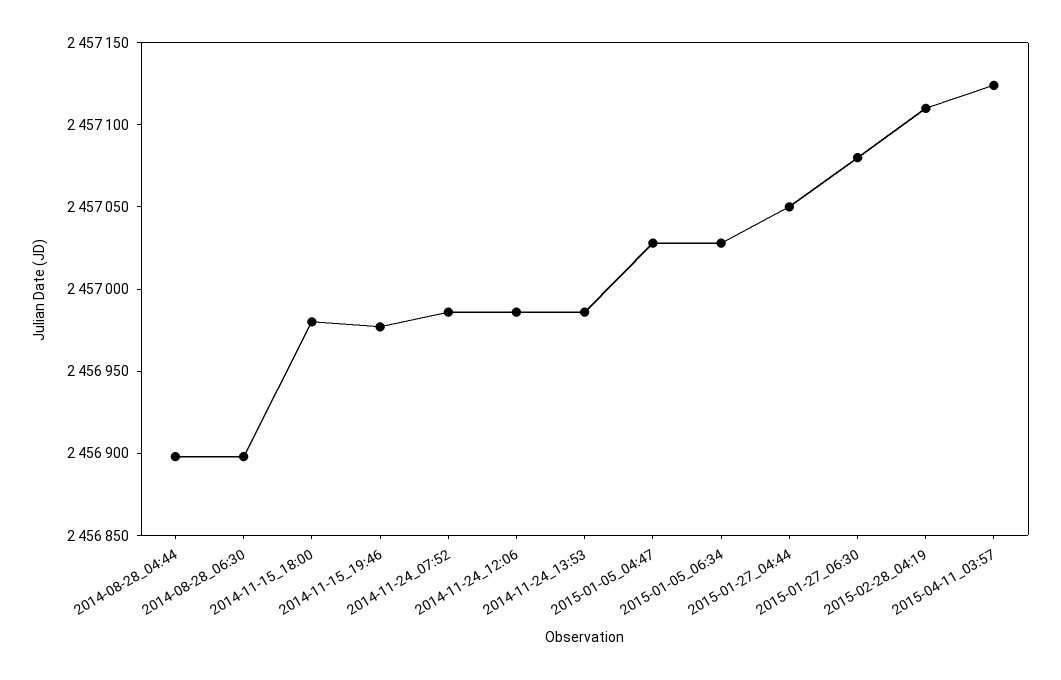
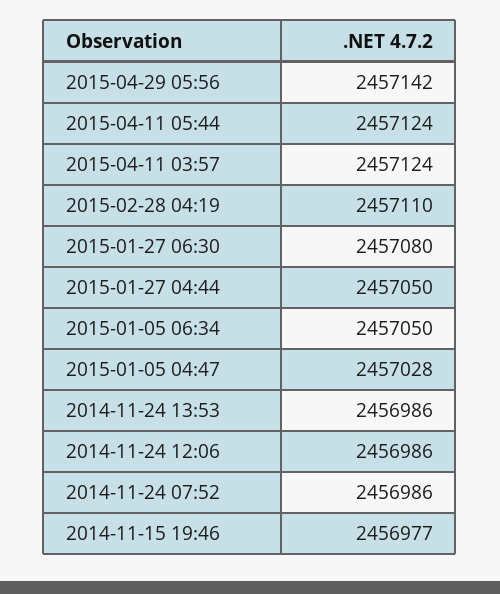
2014-08-28_04:44: 2456900 -> none
2014-08-28_06:30: 2456900 -> none
2014-11-15_18:00: 2456980 -> none
2015-01-05_06:34: 2457030 -> 2457050
2015-04-29 05:56: none -> 2457142
2015-04-11 05:44: none -> 2457124

